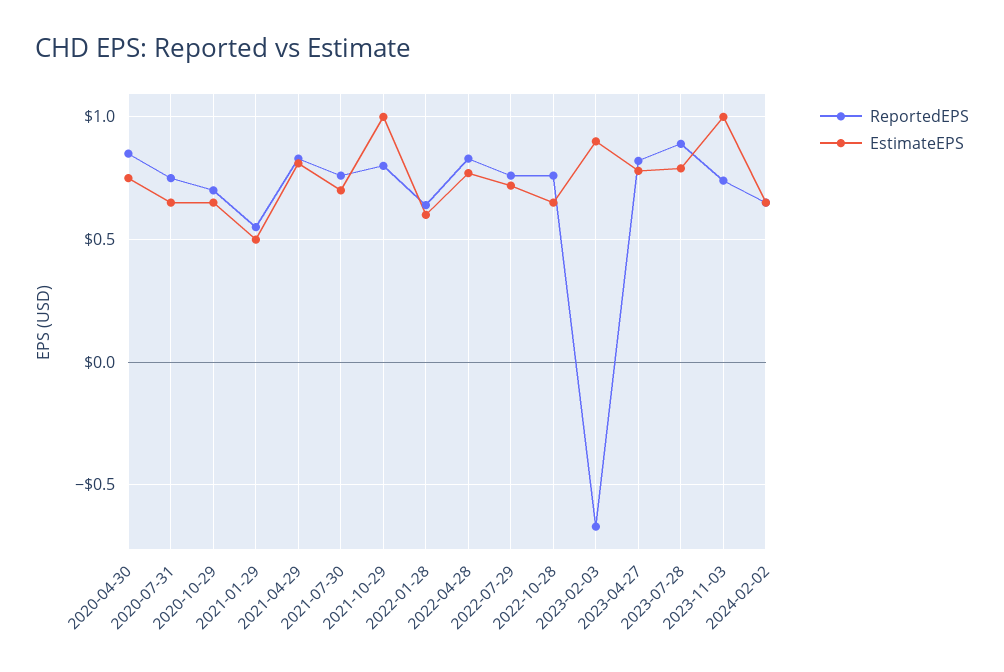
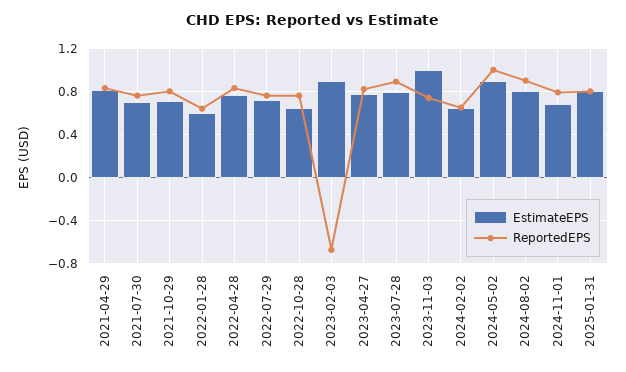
ReportedEPS, 2020-04-30: 0.85 -> none
EstimateEPS, 2020-04-30: 0.75 -> none
ReportedEPS, 2020-07-31: 0.75 -> none
EstimateEPS, 2020-07-31: 0.65 -> none
ReportedEPS, 2020-10-29: 0.7 -> none
EstimateEPS, 2020-10-29: 0.65 -> none
ReportedEPS, 2021-01-29: 0.55 -> none
EstimateEPS, 2021-01-29: 0.5 -> none
EstimateEPS, 2021-10-29: 1 -> 0.7
EstimateEPS, 2024-05-02: none -> 0.9
ReportedEPS, 2024-05-02: none -> 1
EstimateEPS, 2024-08-02: none -> 0.8
ReportedEPS, 2024-08-02: none -> 0.9
EstimateEPS, 2024-11-01: none -> 0.7
ReportedEPS, 2024-11-01: none -> 0.8
EstimateEPS, 2025-01-31: none -> 0.8
ReportedEPS, 2025-01-31: none -> 0.8

